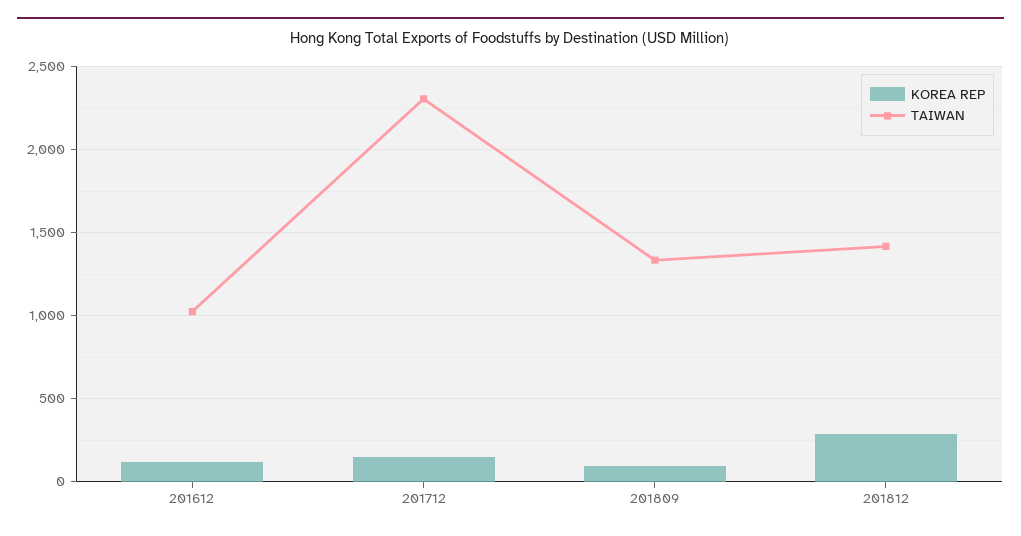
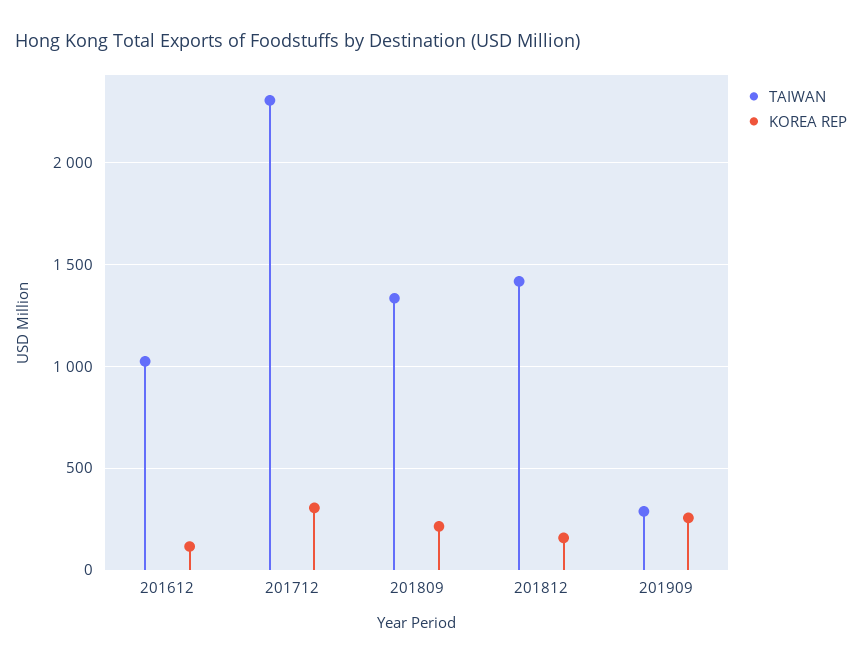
KOREA REP, 201712: 150 -> 300
KOREA REP, 201809: 100 -> 200
KOREA REP, 201812: 300 -> 150
TAIWAN, 201909: none -> 300
KOREA REP, 201909: none -> 250

